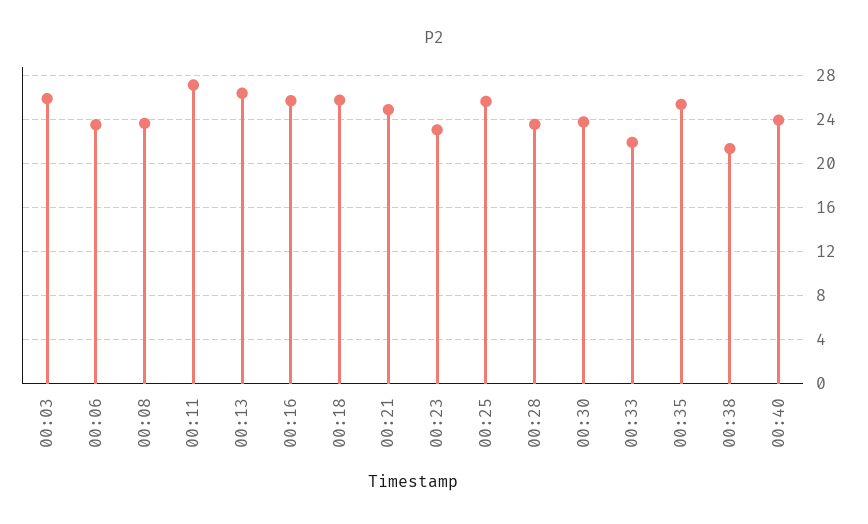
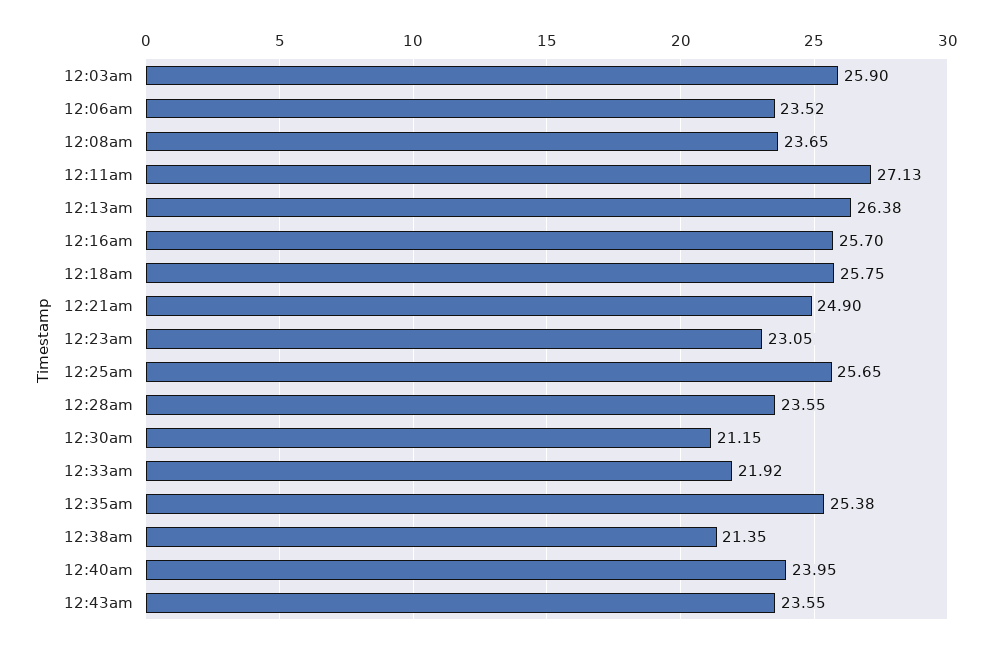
00:30: 24 -> 21.15
12:43am: none -> 23.55

